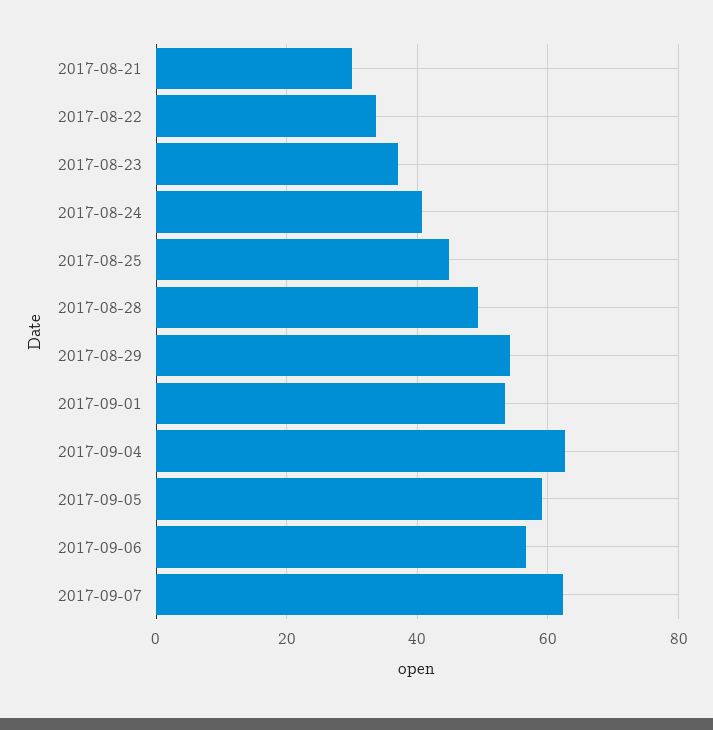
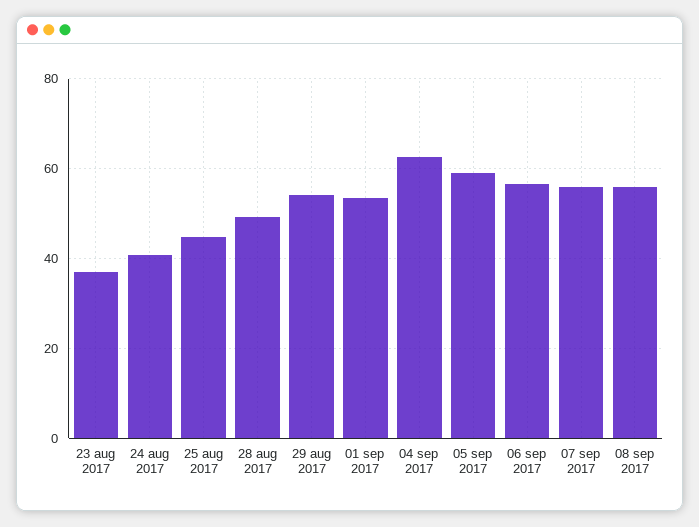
2017-08-21: 30 -> none
2017-08-22: 34 -> none
2017-09-07: 62 -> 56
08 sep 2017: none -> 56

